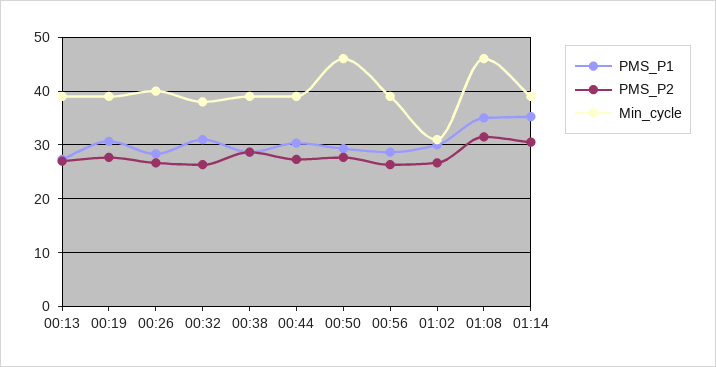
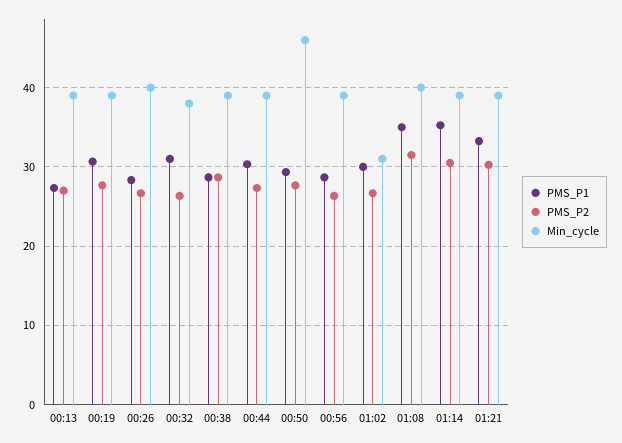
Min_cycle, 01:08: 46 -> 40
PMS_P1, 01:21: none -> 33
PMS_P2, 01:21: none -> 30
Min_cycle, 01:21: none -> 39

